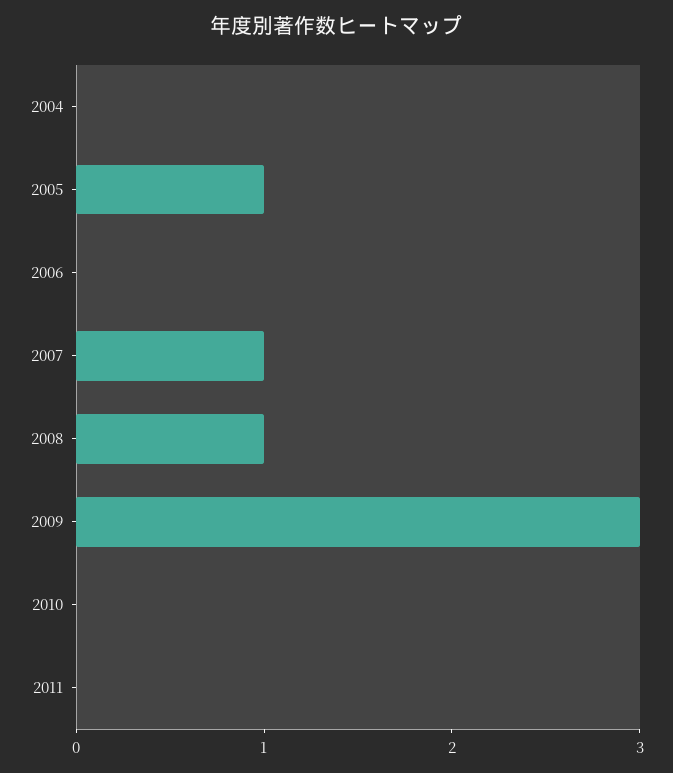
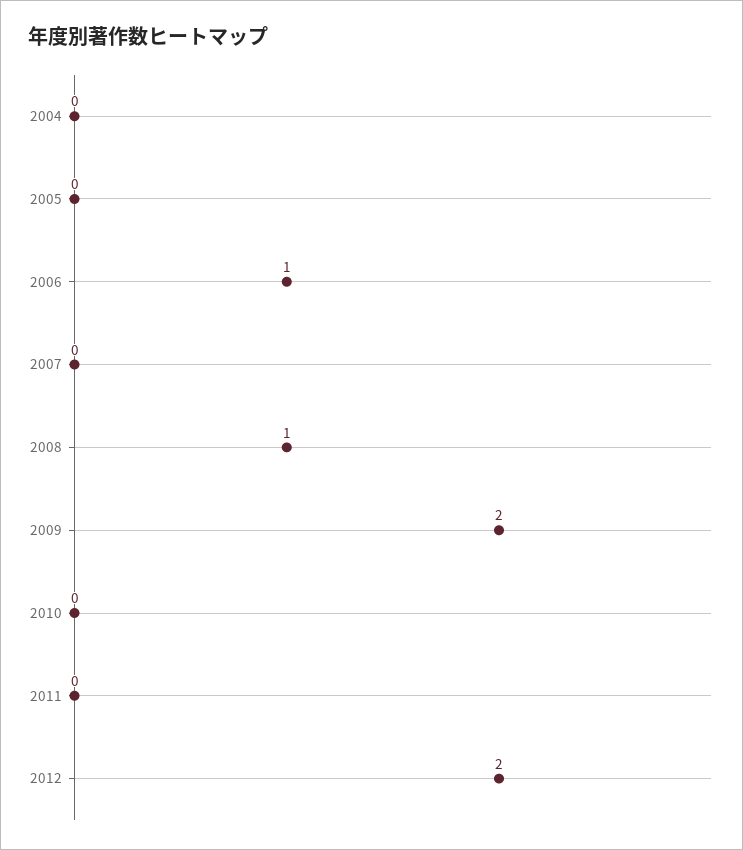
2005: 1 -> 0
2006: 0 -> 1
2007: 1 -> 0
2009: 3 -> 2
2012: none -> 2

